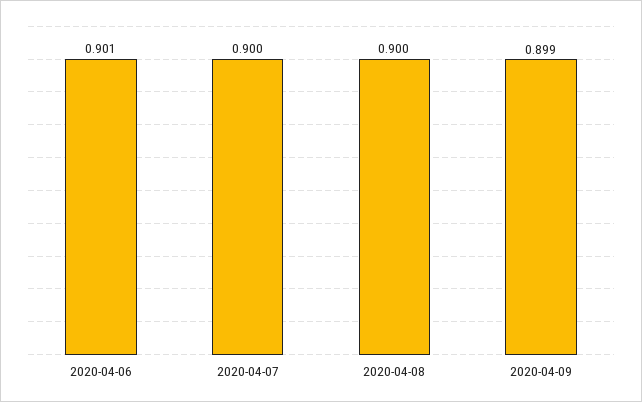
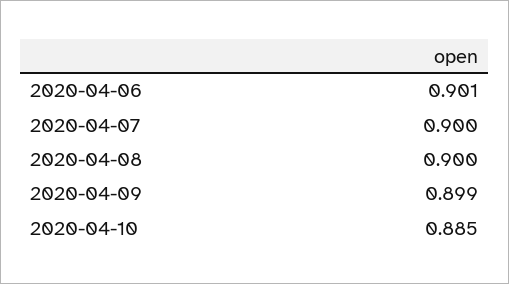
2020-04-10: none -> 0.885

